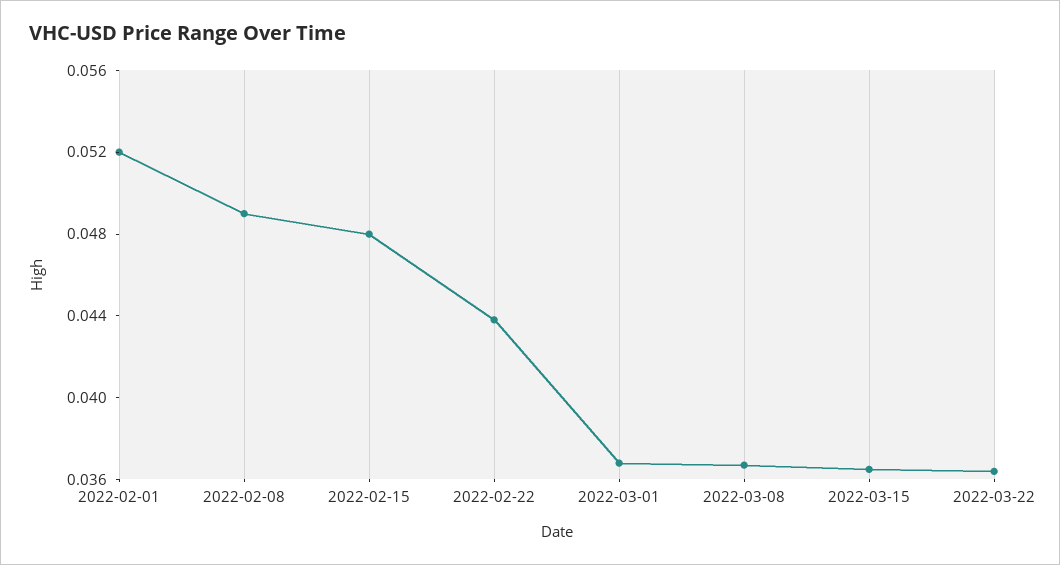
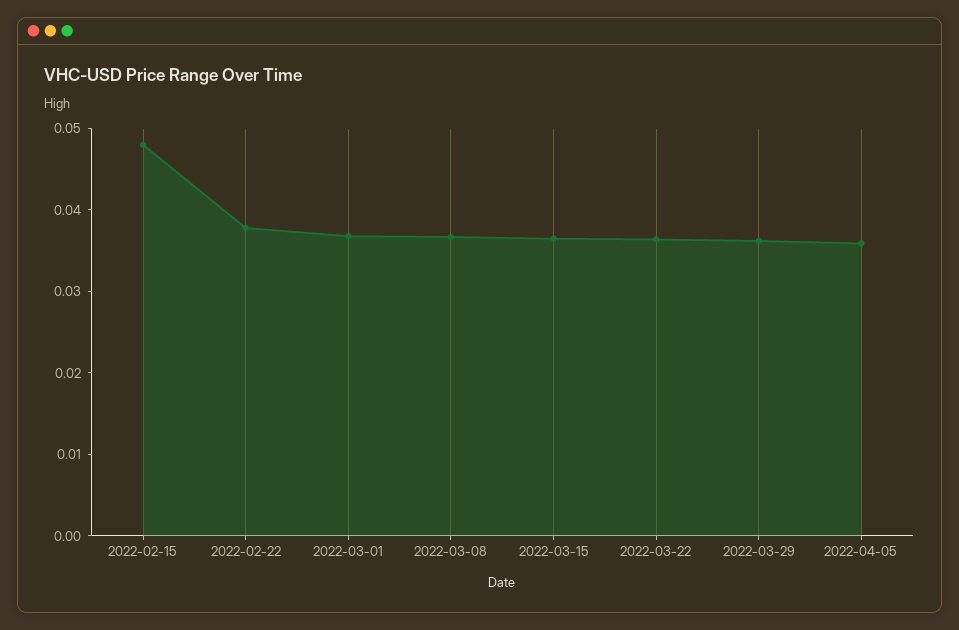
2022-02-01: 0.052 -> none
2022-02-08: 0.049 -> none
2022-02-22: 0.044 -> 0.038
2022-03-29: none -> 0.036
2022-04-05: none -> 0.036

